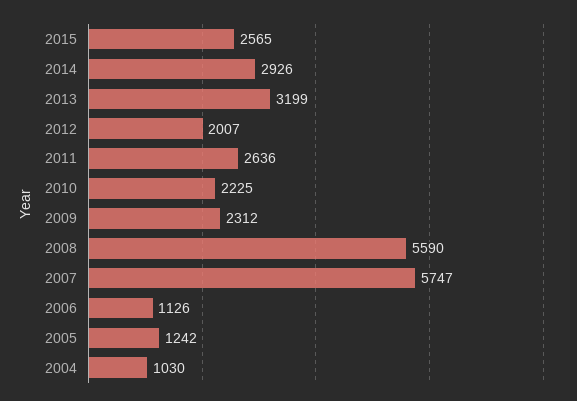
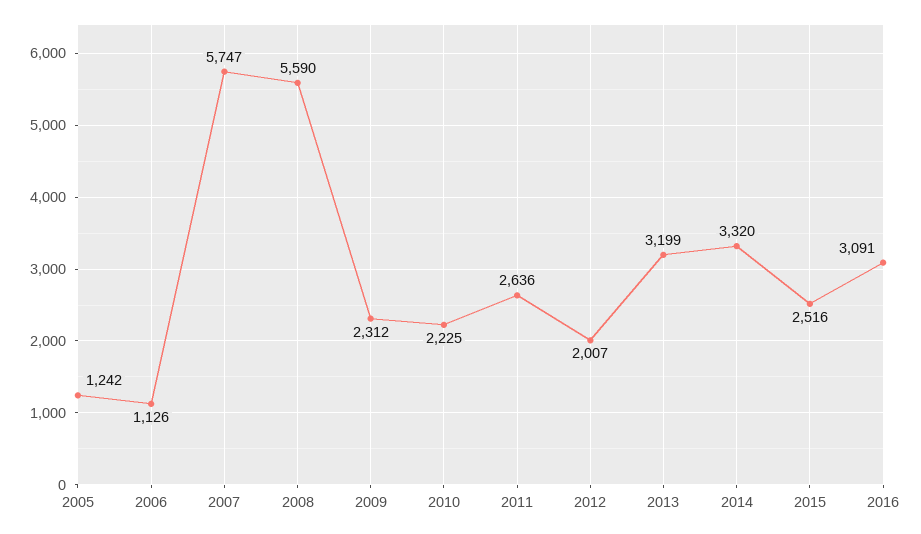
2015: 2565 -> 2516
2014: 2926 -> 3320
2004: 1030 -> none
2016: none -> 3091

